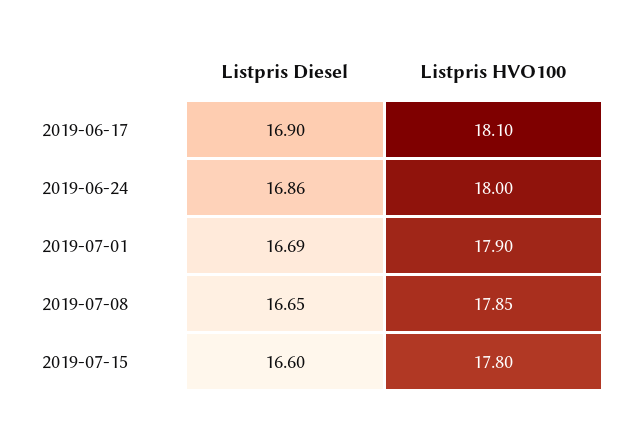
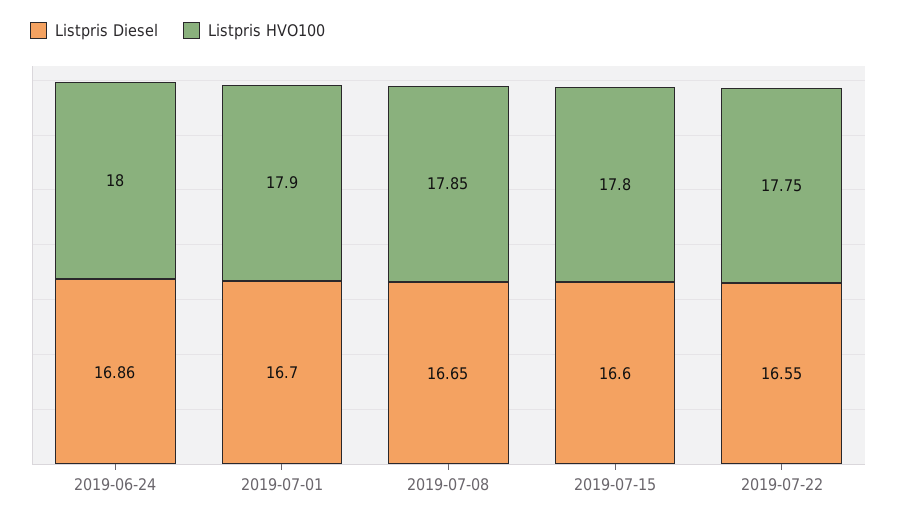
Listpris Diesel, 2019-06-17: 16.9 -> none
Listpris HVO100, 2019-06-17: 18.1 -> none
Listpris Diesel, 2019-07-01: 16.69 -> 16.7
Listpris Diesel, 2019-07-22: none -> 16.55
Listpris HVO100, 2019-07-22: none -> 17.75

